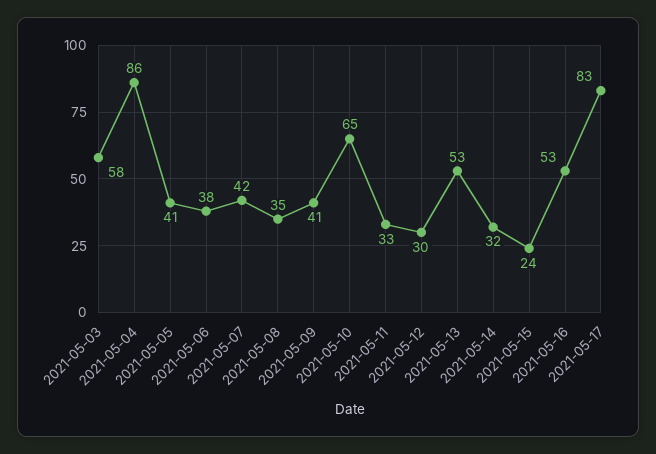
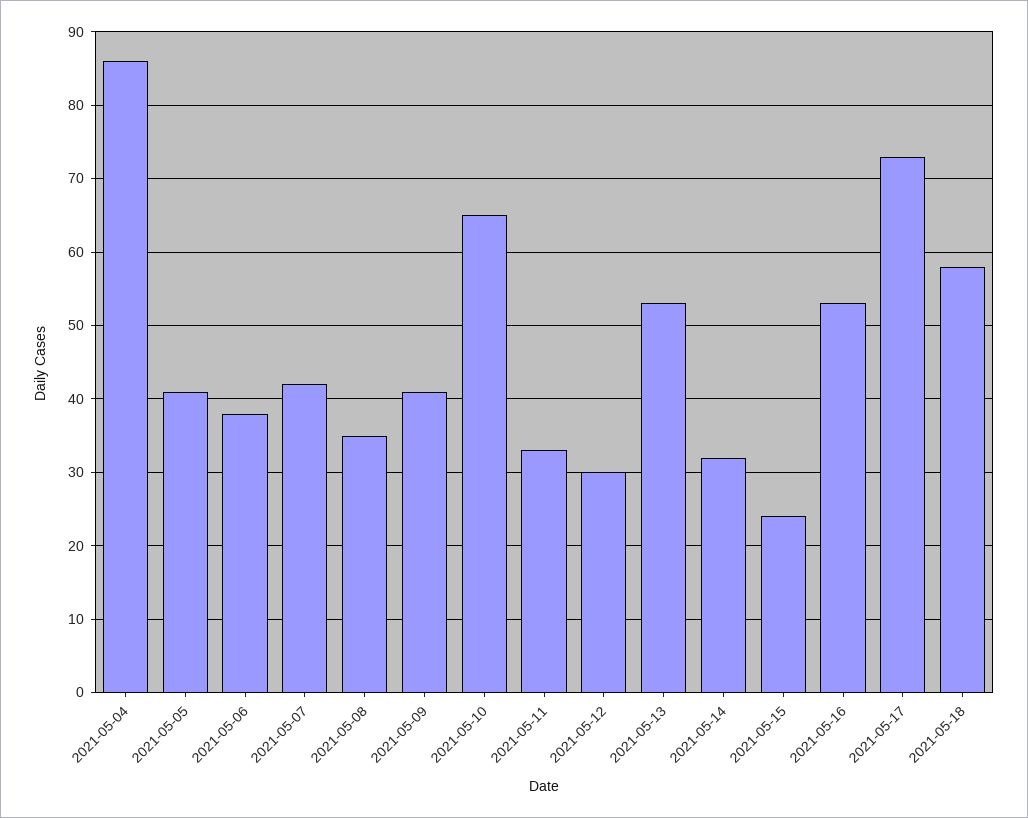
2021-05-03: 58 -> none
2021-05-17: 83 -> 73
2021-05-18: none -> 58

